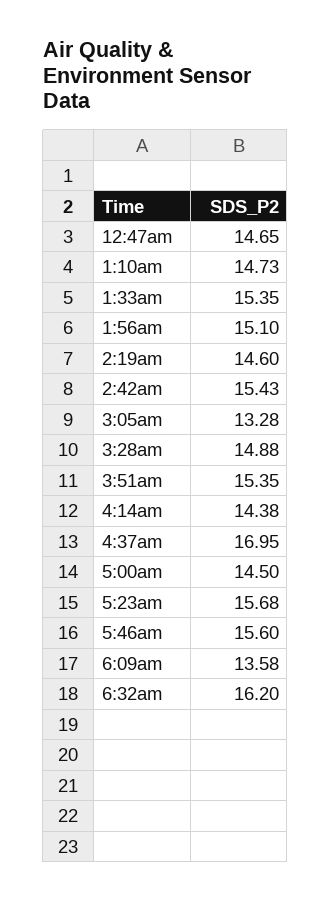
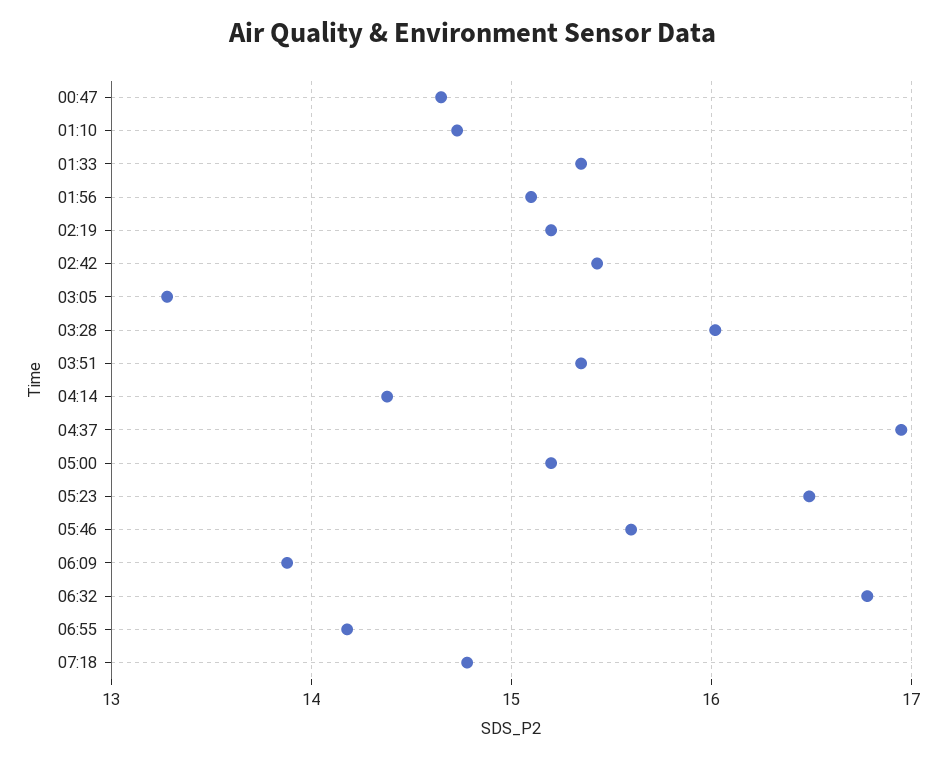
2:19am: 14.6 -> 15.2
3:28am: 14.88 -> 16
5:00am: 14.5 -> 15.2
5:23am: 15.68 -> 16.5
6:09am: 13.58 -> 13.9
6:32am: 16.2 -> 16.8
06:55: none -> 14.2
07:18: none -> 14.8

